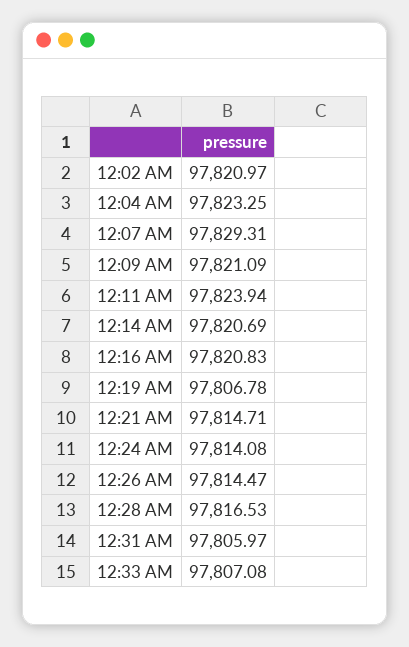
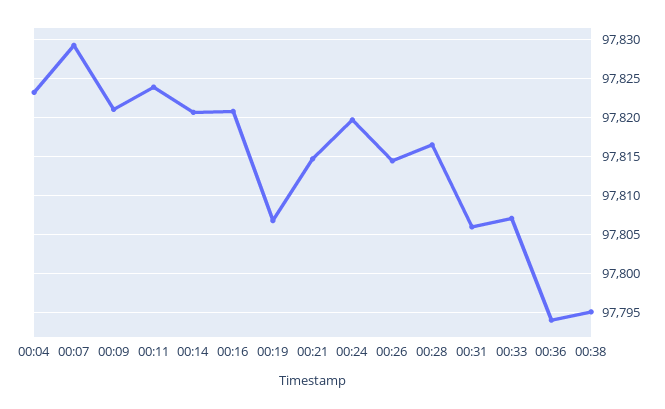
12:02 AM: 97820.97 -> none
12:24 AM: 97814.08 -> 97820
00:36: none -> 97794
00:38: none -> 97795

